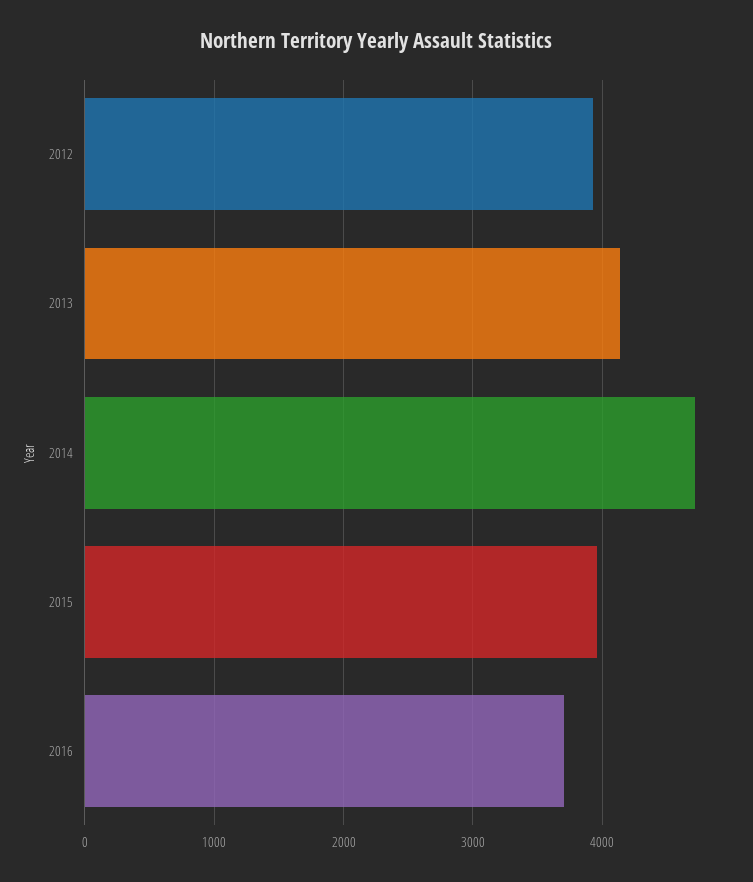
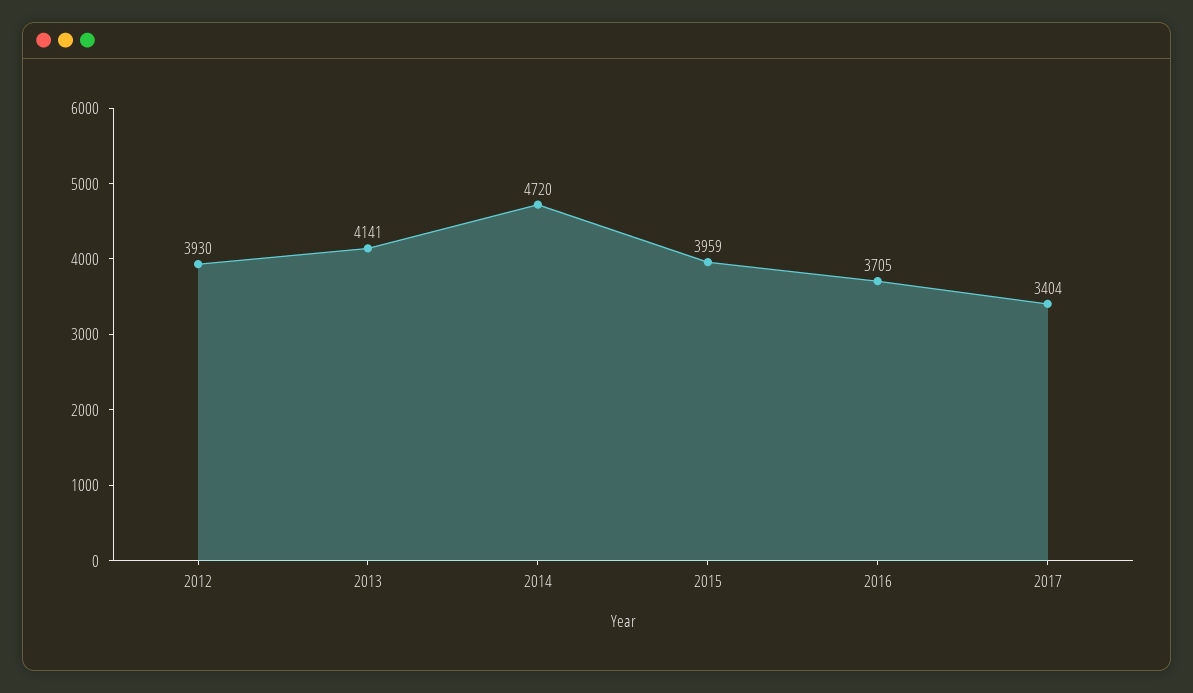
2017: none -> 3404

